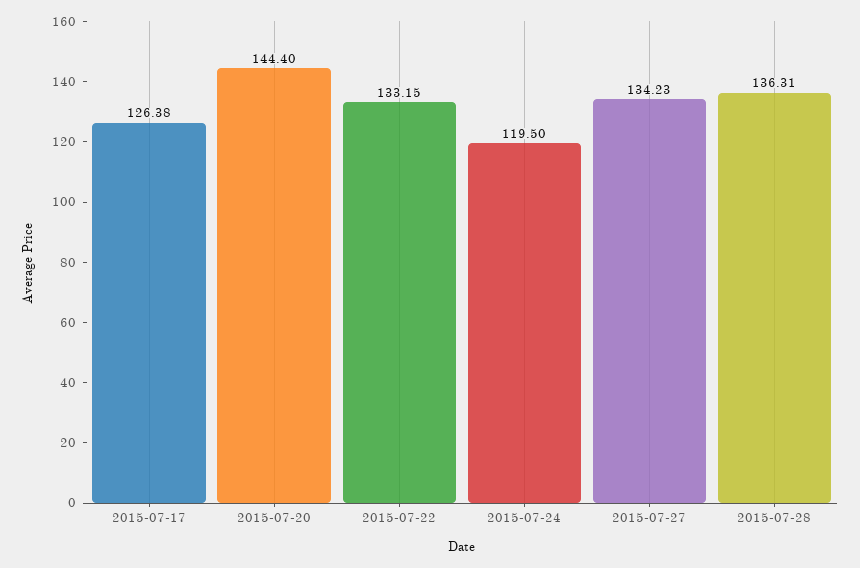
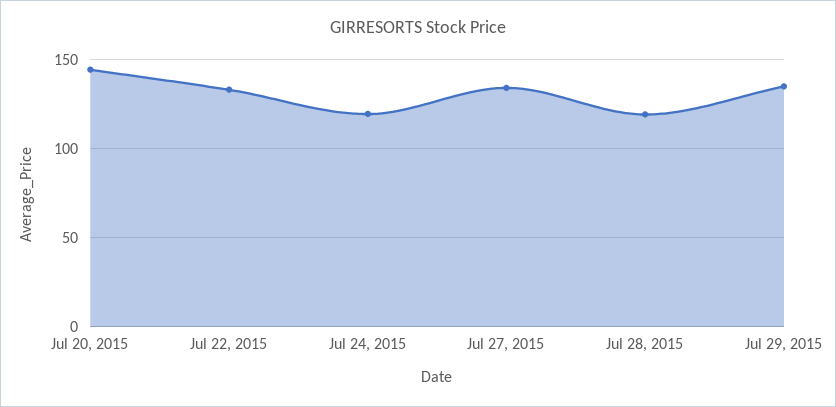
2015-07-17: 126.38 -> none
2015-07-28: 136.31 -> 120
Jul 29, 2015: none -> 135

